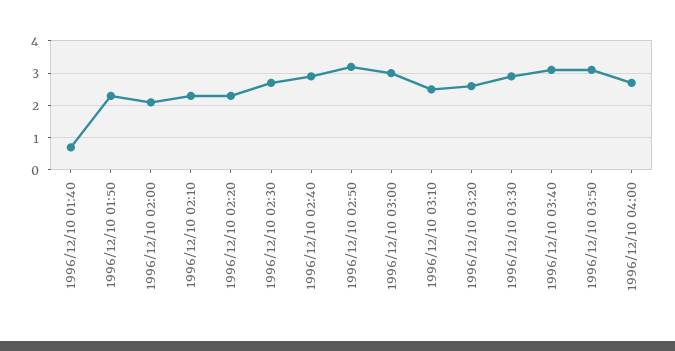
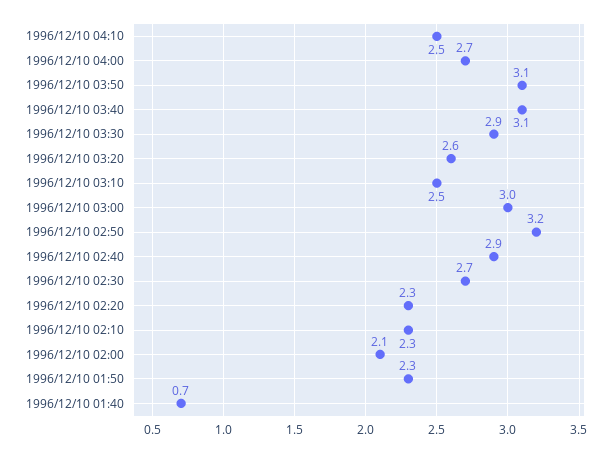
1996/12/10 04:10: none -> 2.5

